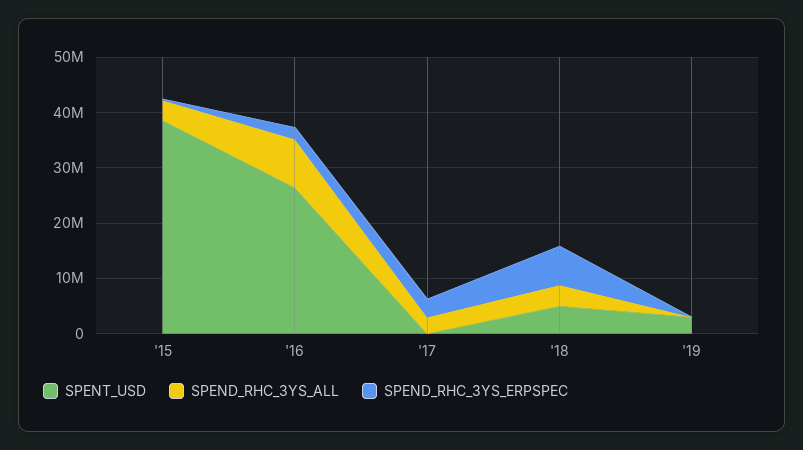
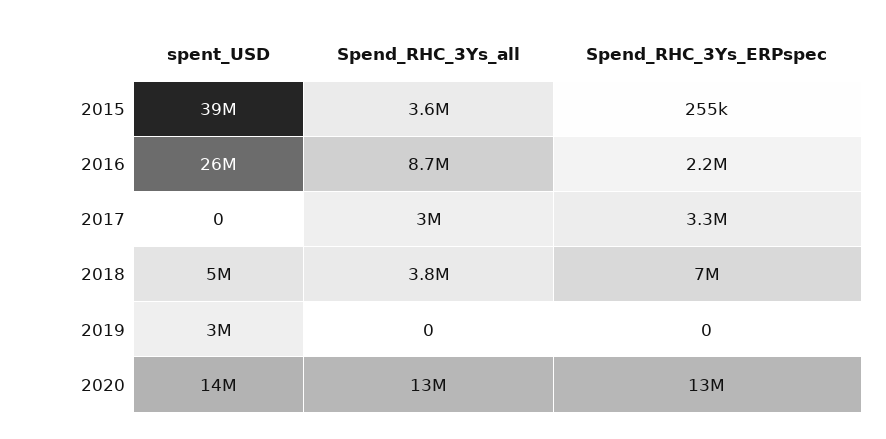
SPENT_USD, 2020: none -> 14000000
SPEND_RHC_3YS_ALL, 2020: none -> 13000000
SPEND_RHC_3YS_ERPSPEC, 2020: none -> 13000000

